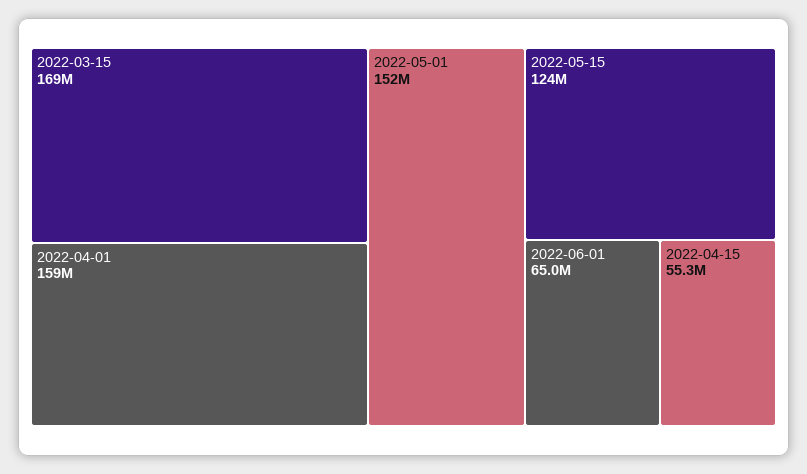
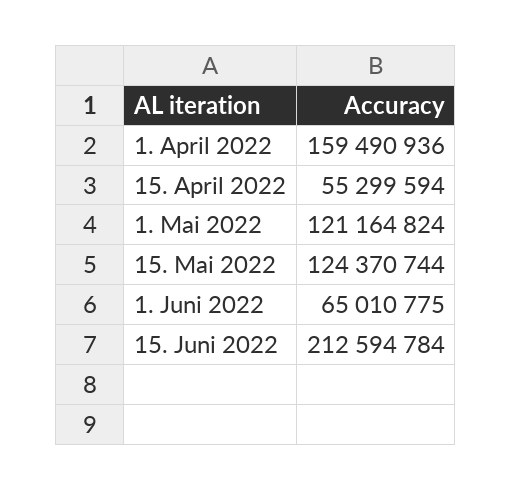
2022-03-15: 169000000 -> none
2022-05-01: 152000000 -> 121164824
15. Juni 2022: none -> 212594784

